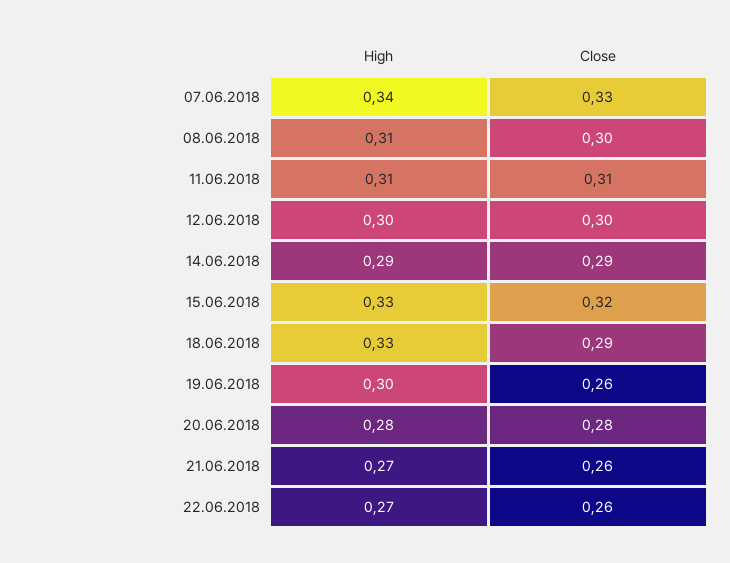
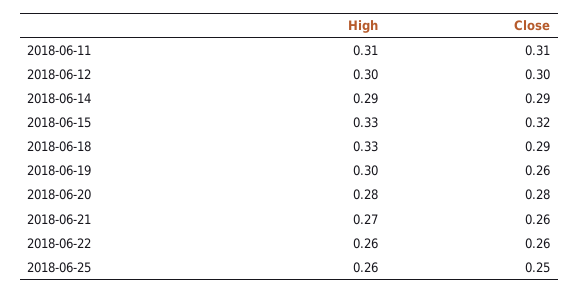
High, 07.06.2018: 0.34 -> none
Close, 07.06.2018: 0.33 -> none
High, 08.06.2018: 0.31 -> none
Close, 08.06.2018: 0.3 -> none
High, 22.06.2018: 0.27 -> 0.26
High, 2018-06-25: none -> 0.26
Close, 2018-06-25: none -> 0.25

